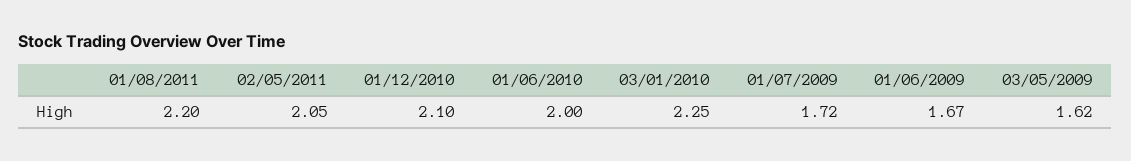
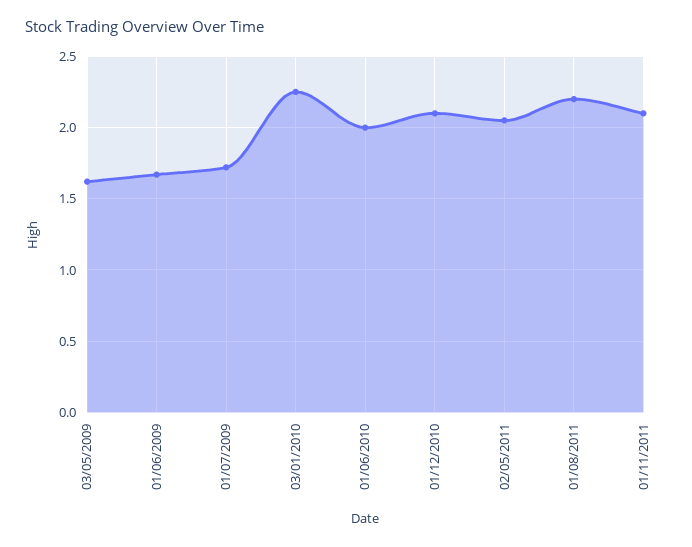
01/11/2011: none -> 2.1

